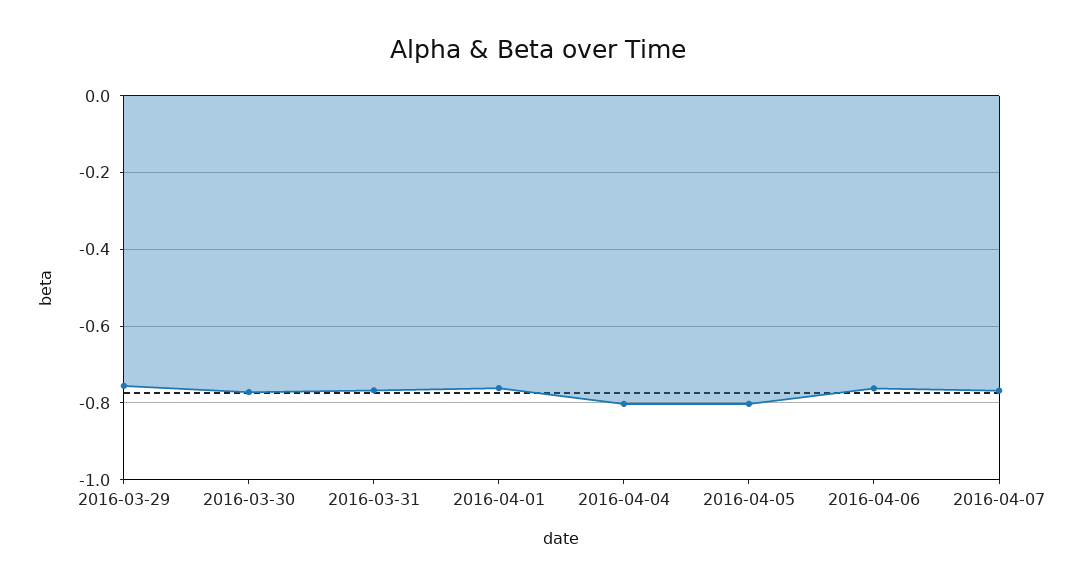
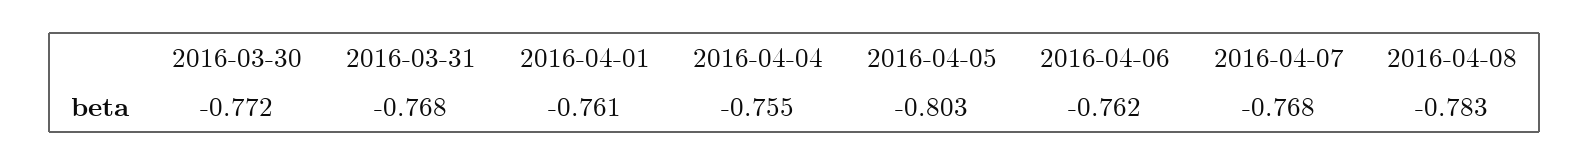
2016-03-29: -0.76 -> none
2016-04-04: -0.8 -> -0.755
2016-04-08: none -> -0.783

